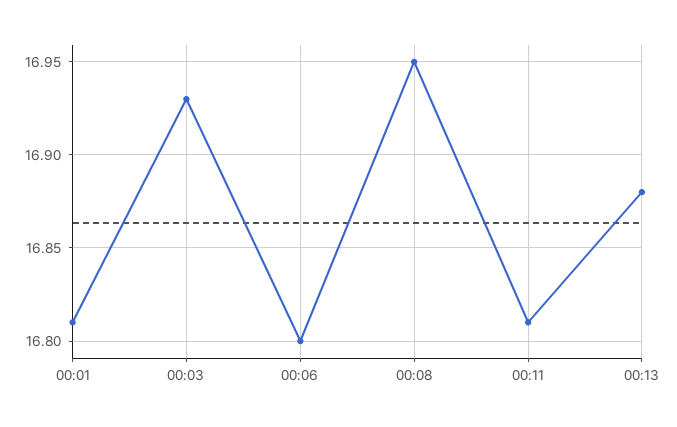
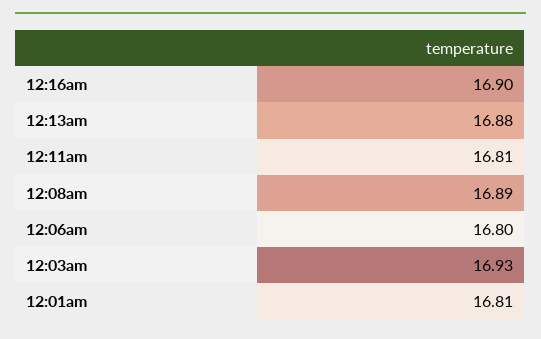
00:08: 16.95 -> 16.89
12:16am: none -> 16.9

